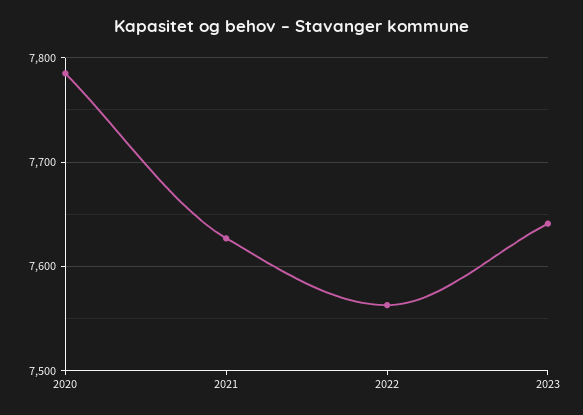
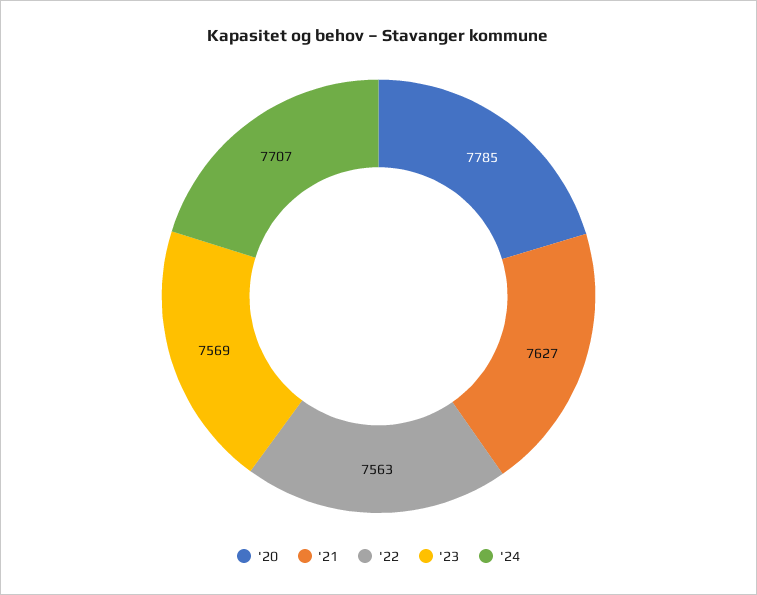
2023: 7640 -> 7569
'24: none -> 7707

